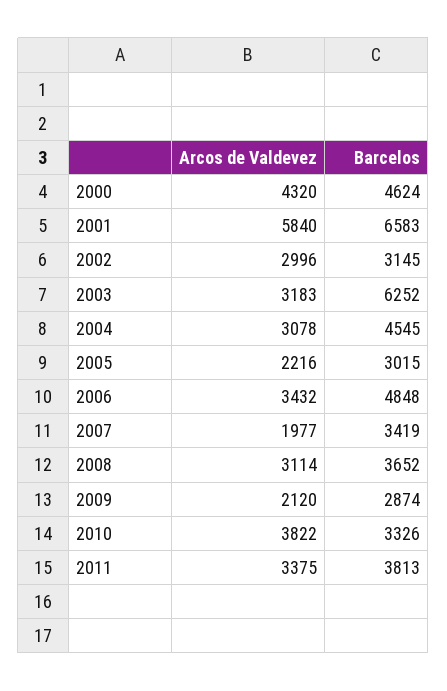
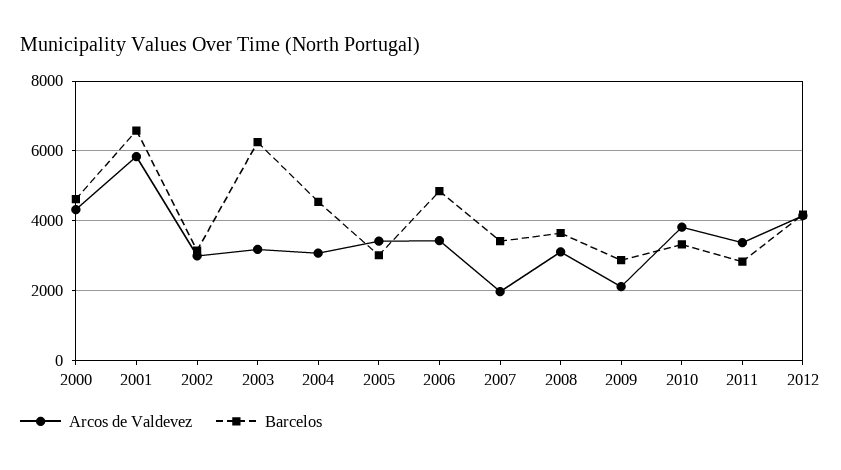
Arcos de Valdevez, 2005: 2216 -> 3400
Barcelos, 2011: 3813 -> 2800
Arcos de Valdevez, 2012: none -> 4200
Barcelos, 2012: none -> 4200

